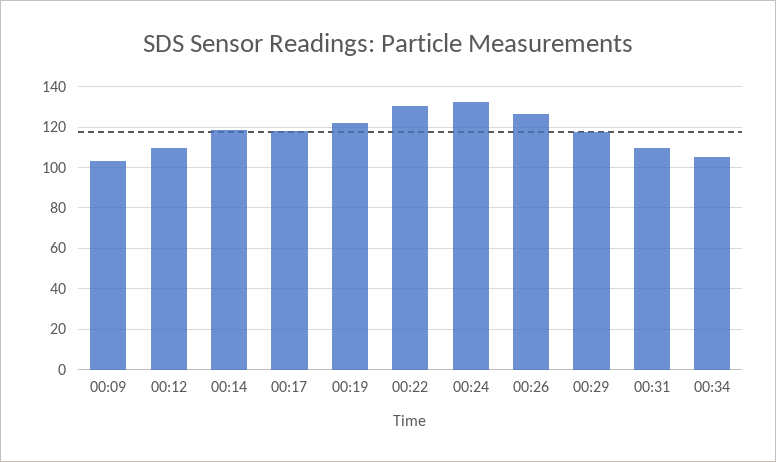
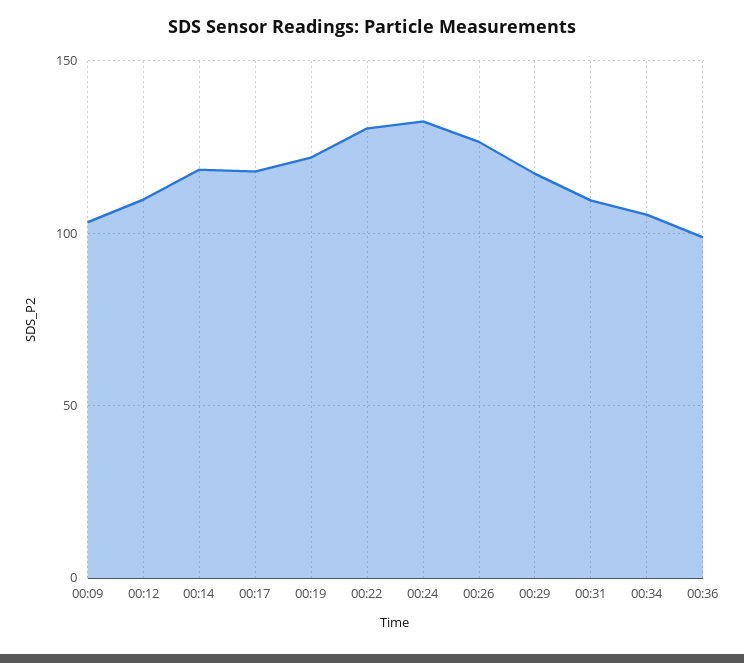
00:36: none -> 100

